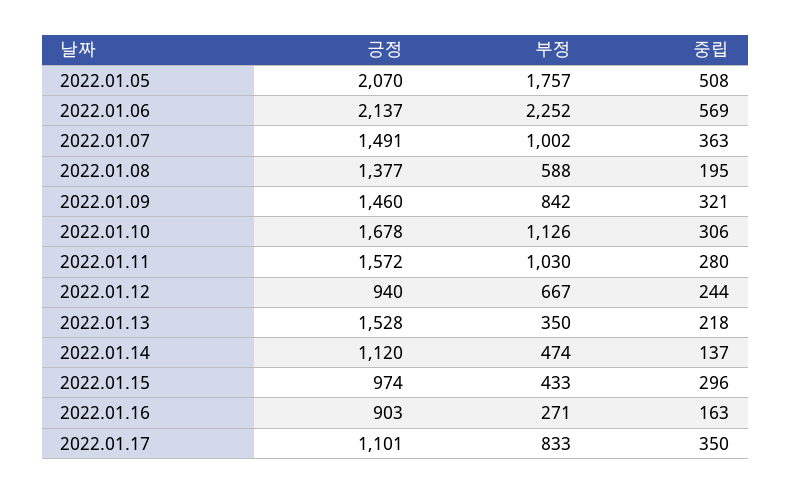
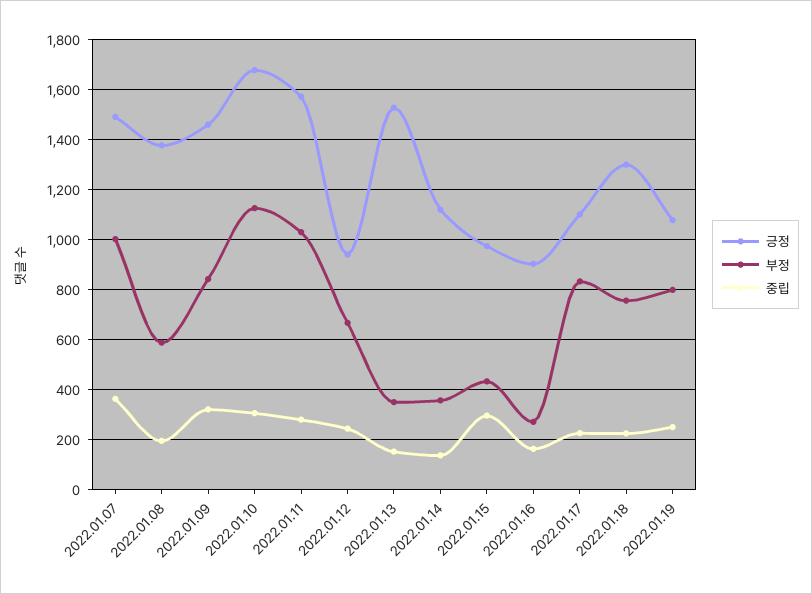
긍정, 2022.01.05: 2070 -> none
부정, 2022.01.05: 1757 -> none
중립, 2022.01.05: 508 -> none
긍정, 2022.01.06: 2137 -> none
부정, 2022.01.06: 2252 -> none
중립, 2022.01.06: 569 -> none
중립, 2022.01.13: 218 -> 150
부정, 2022.01.14: 474 -> 350
중립, 2022.01.17: 350 -> 225
긍정, 2022.01.18: none -> 1300
부정, 2022.01.18: none -> 750
중립, 2022.01.18: none -> 225
긍정, 2022.01.19: none -> 1075
부정, 2022.01.19: none -> 800
중립, 2022.01.19: none -> 250

